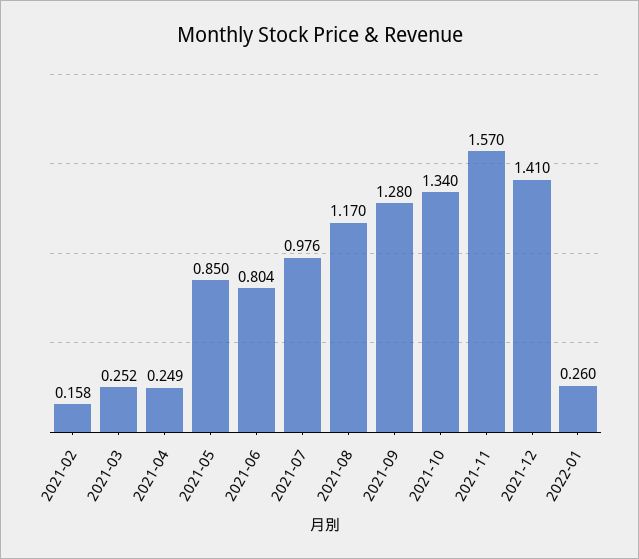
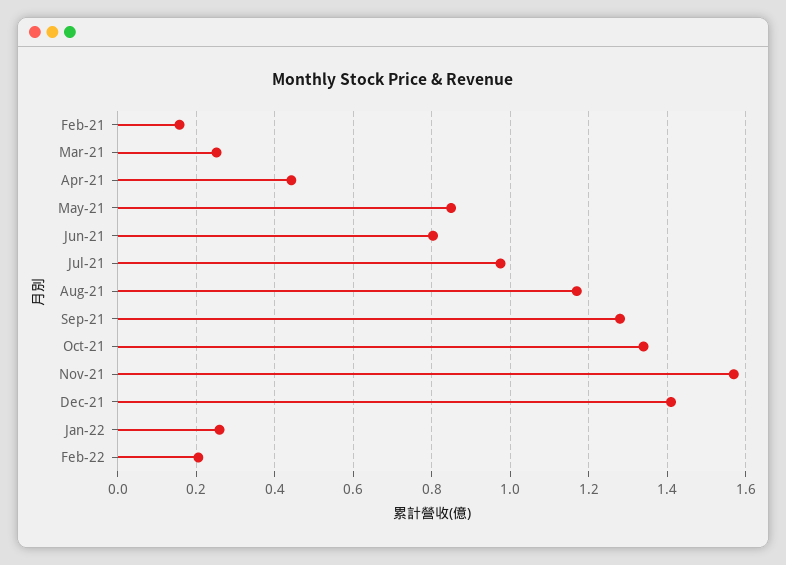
2021-04: 0.249 -> 0.44
Feb-22: none -> 0.2

